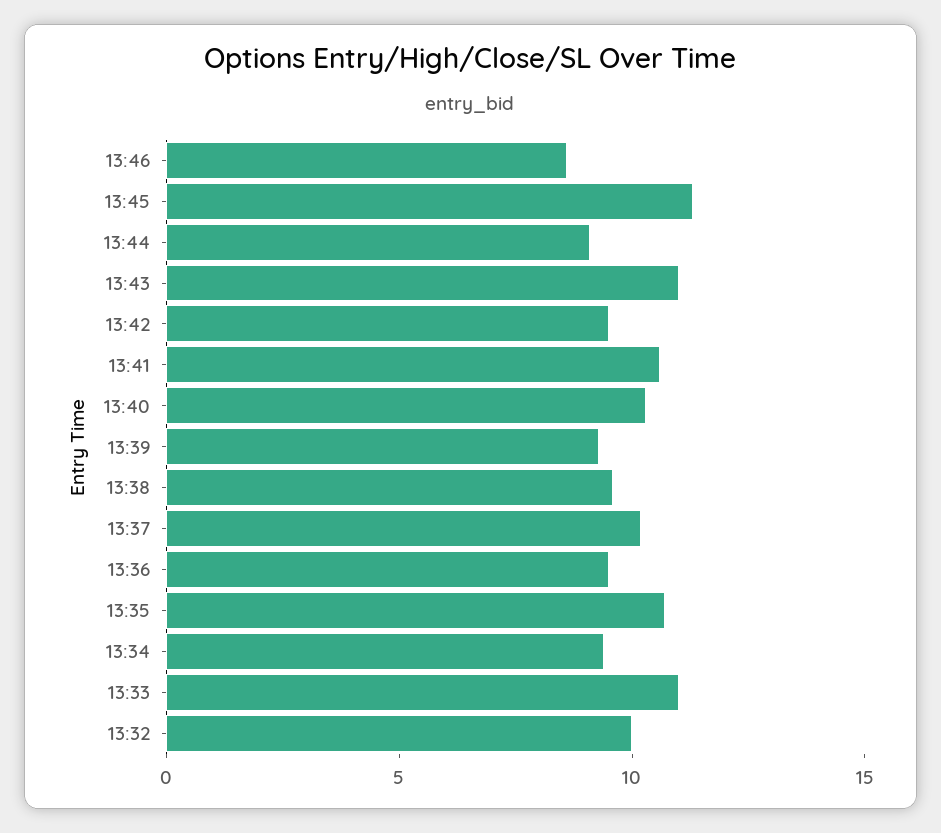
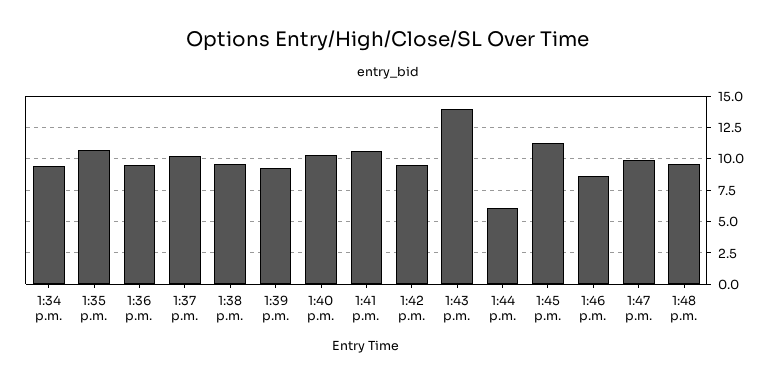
13:44: 9 -> 6
13:43: 11 -> 14
13:33: 11 -> none
13:32: 10 -> none
1:47 p.m.: none -> 10
1:48 p.m.: none -> 9.5

